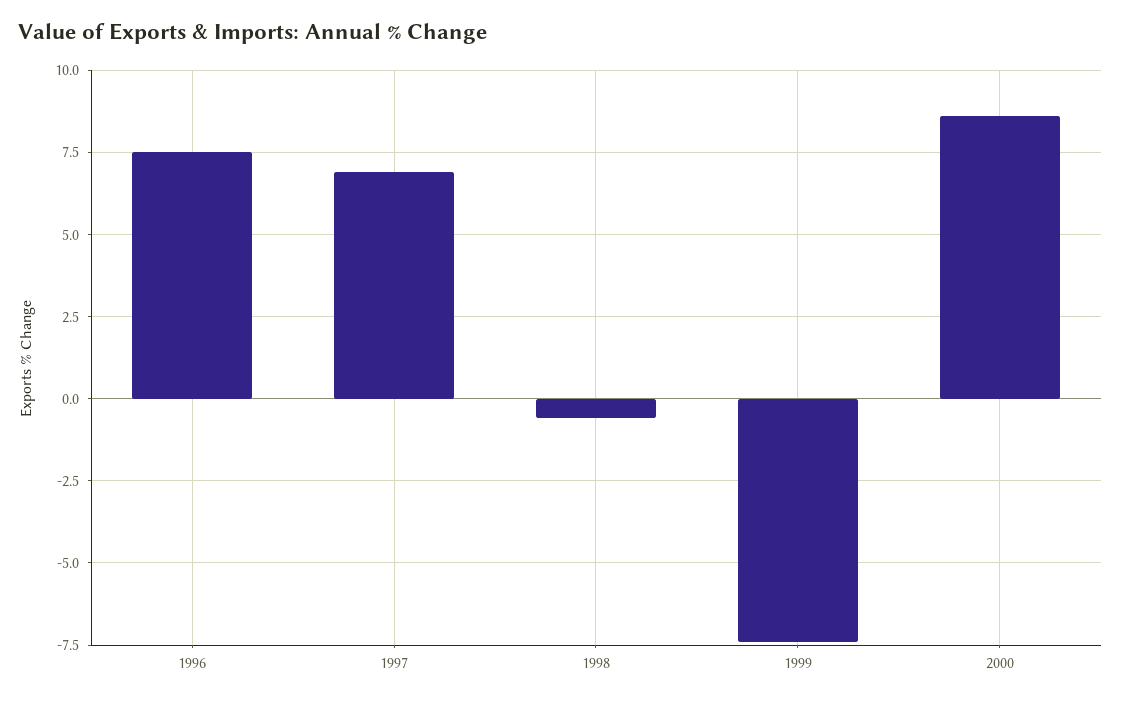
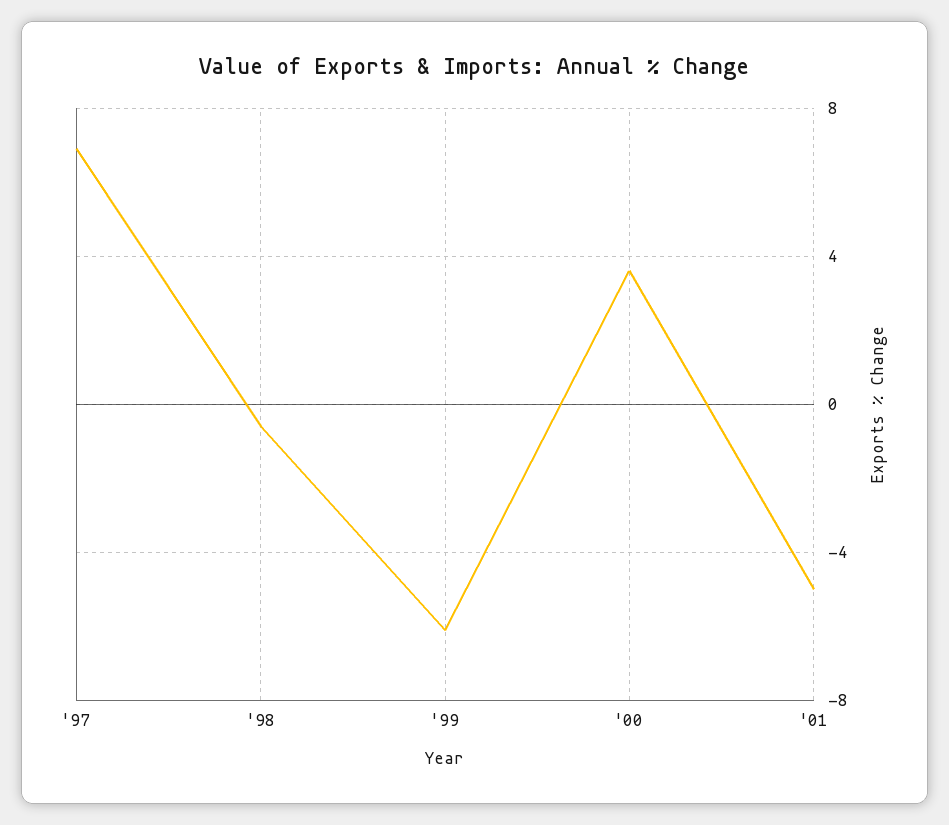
1996: 7.5 -> none
1999: -7.5 -> -6
2000: 8.5 -> 3.5
'01: none -> -5

